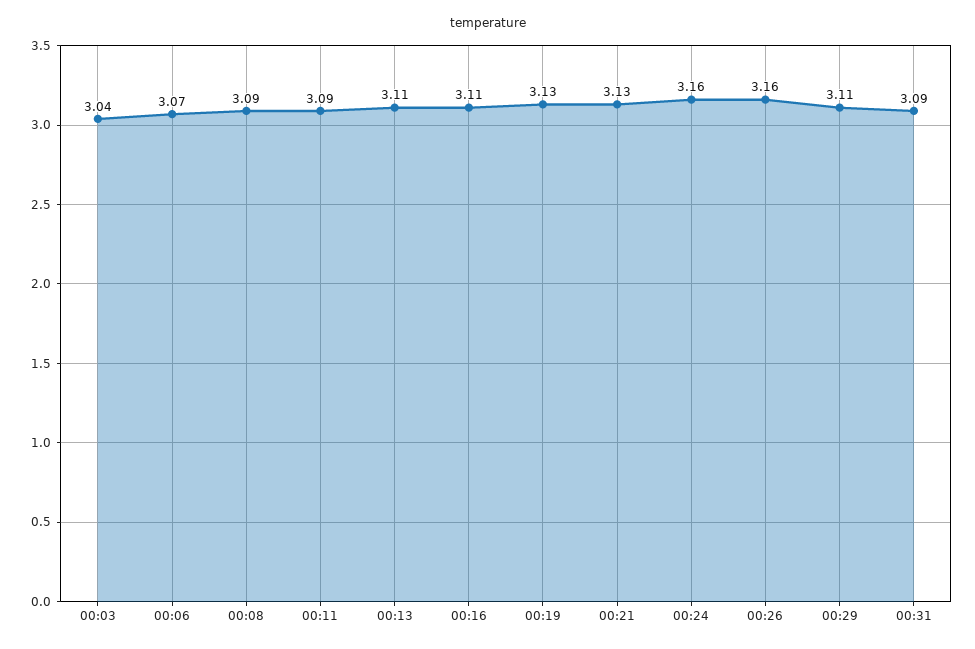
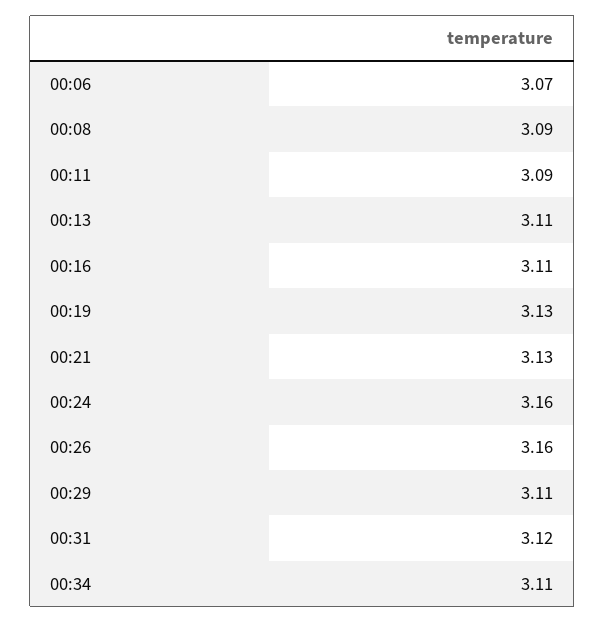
00:03: 3.04 -> none
00:31: 3.09 -> 3.12
00:34: none -> 3.11

